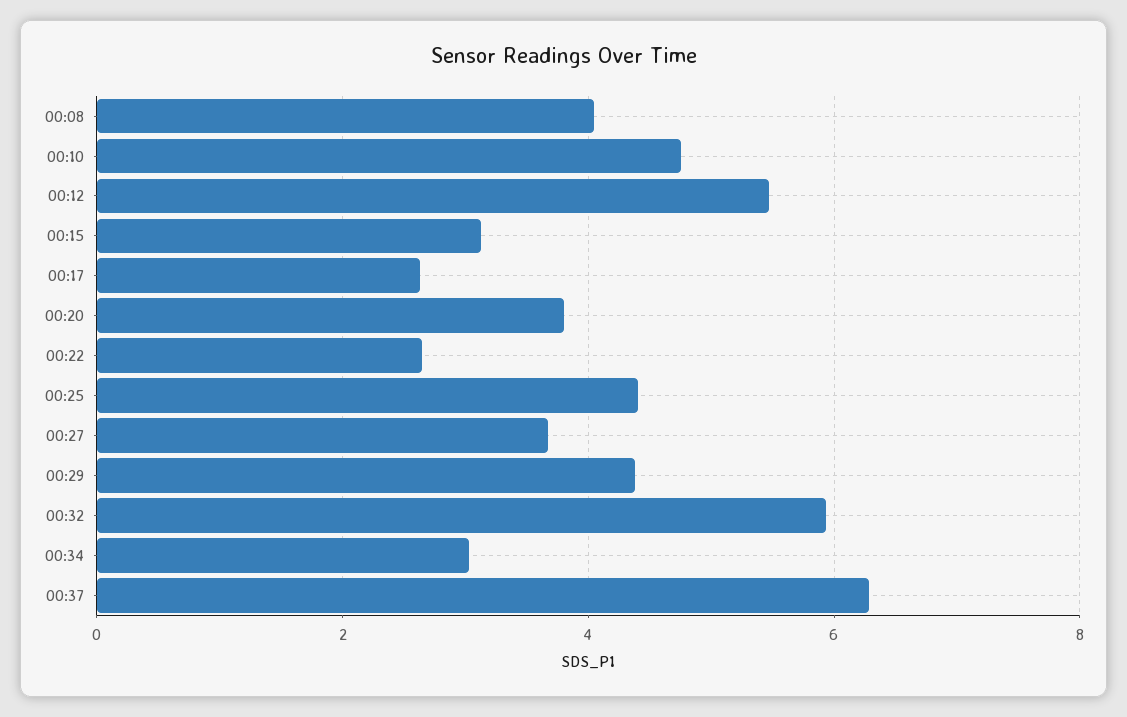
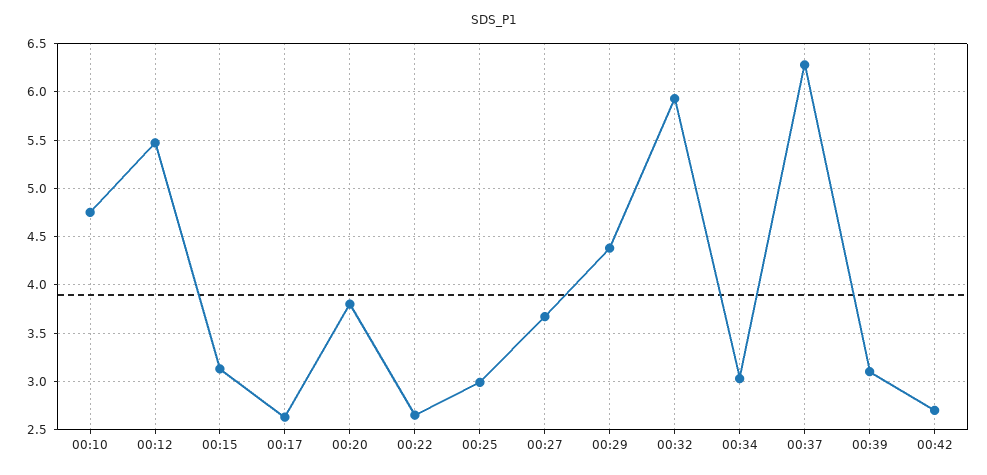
00:08: 4 -> none
00:25: 4.4 -> 3
00:39: none -> 3.1
00:42: none -> 2.7

